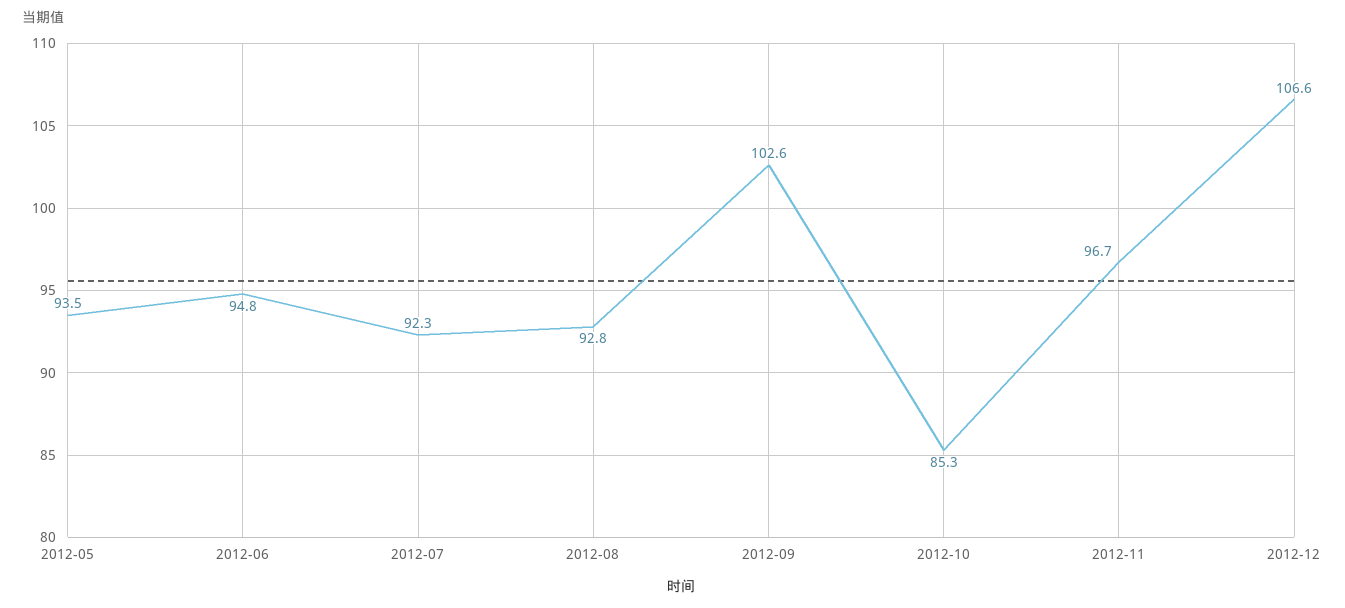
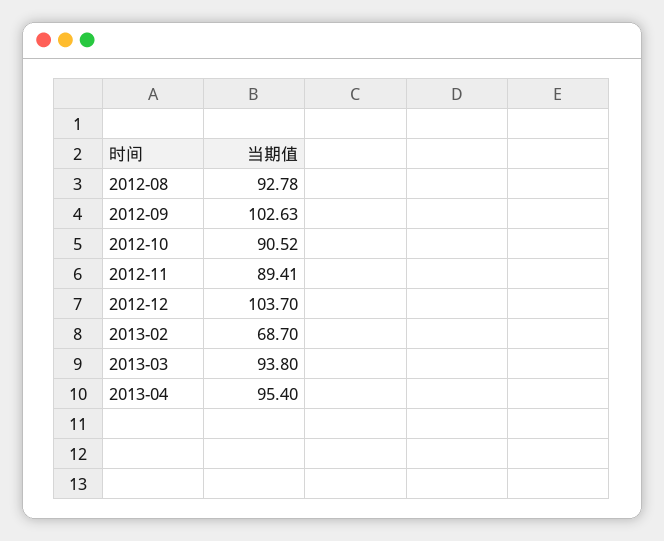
2012-05: 93.5 -> none
2012-06: 94.8 -> none
2012-07: 92.3 -> none
2012-10: 85.3 -> 90.52
2012-11: 96.7 -> 89.41
2012-12: 106.6 -> 103.7
2013-02: none -> 68.7
2013-03: none -> 93.8
2013-04: none -> 95.4

